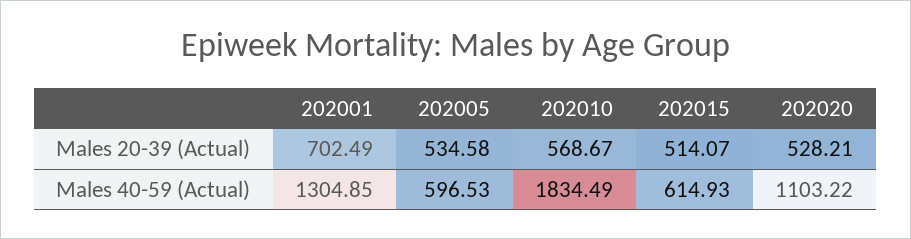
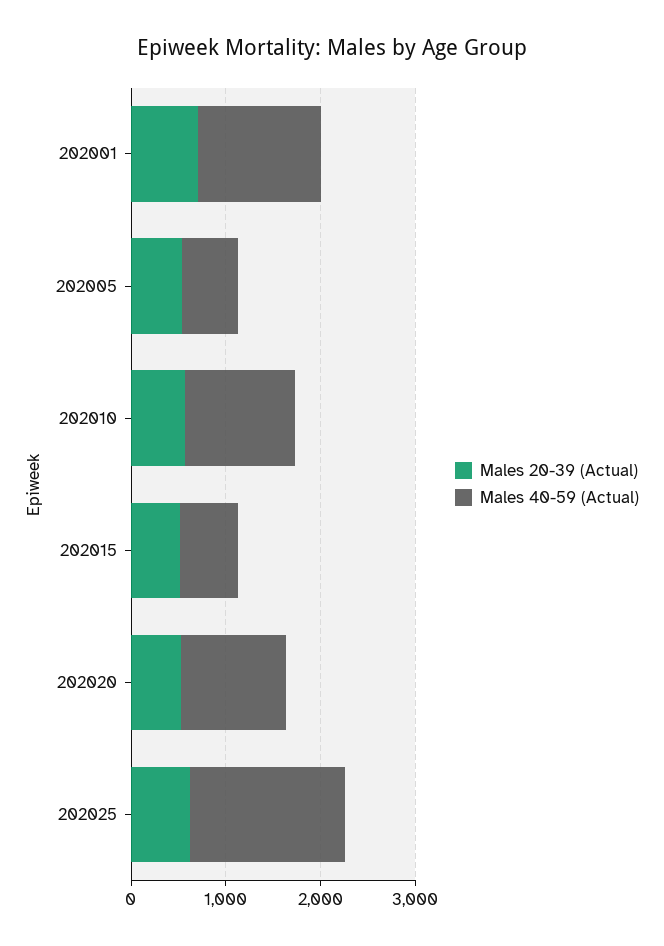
Males 40-59 (Actual), 202010: 1834.49 -> 1200
Males 20-39 (Actual), 202025: none -> 600
Males 40-59 (Actual), 202025: none -> 1600

